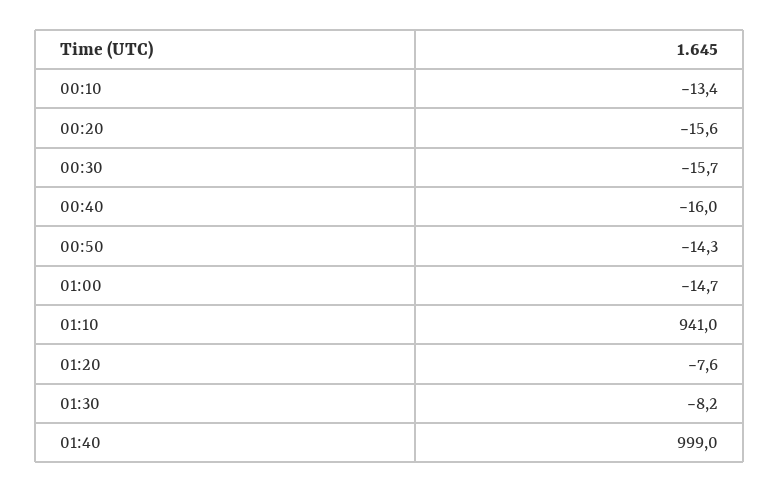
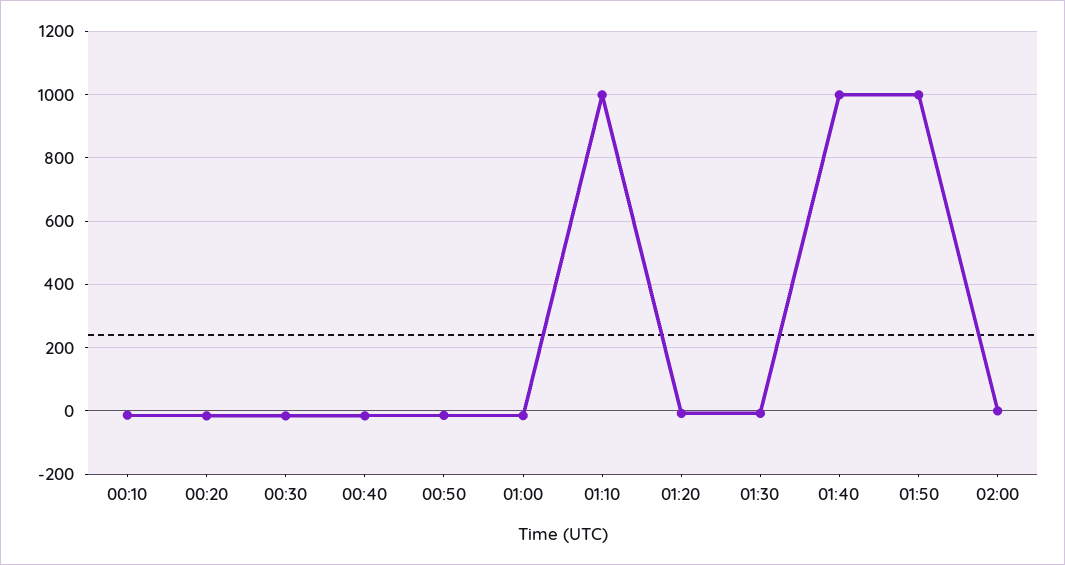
01:10: 941 -> 1000
01:50: none -> 1000
02:00: none -> 0

